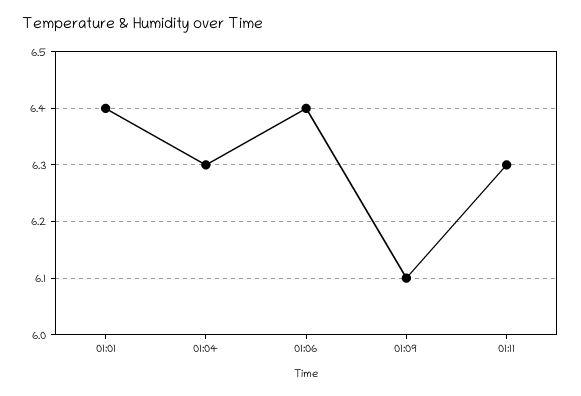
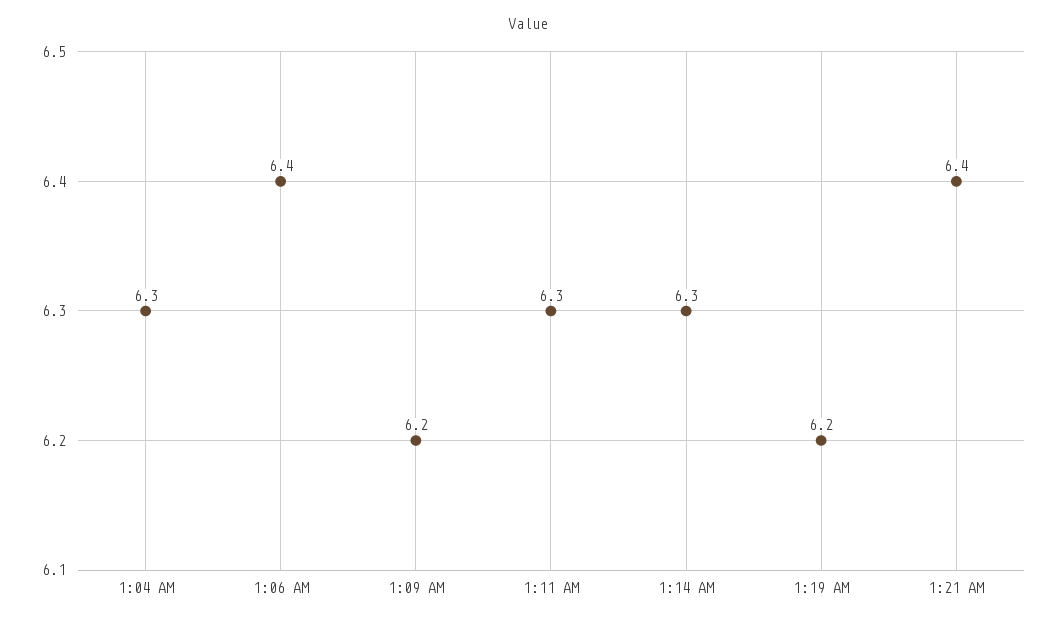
01:01: 6.4 -> none
01:09: 6.1 -> 6.2
1:14 AM: none -> 6.3
1:19 AM: none -> 6.2
1:21 AM: none -> 6.4

